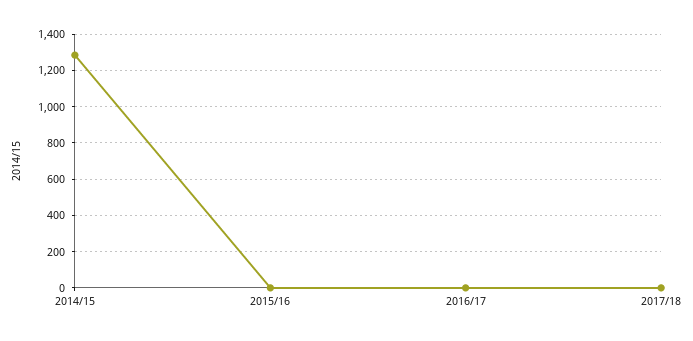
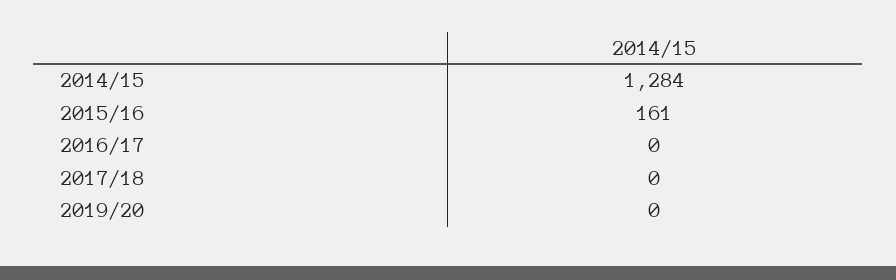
2015/16: 0 -> 161
2019/20: none -> 0

